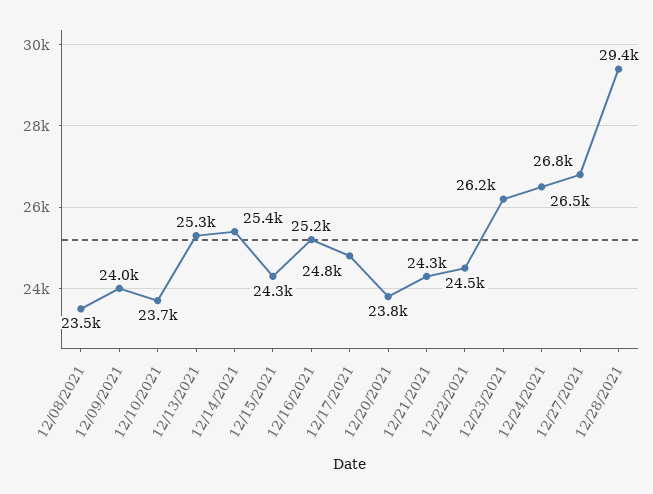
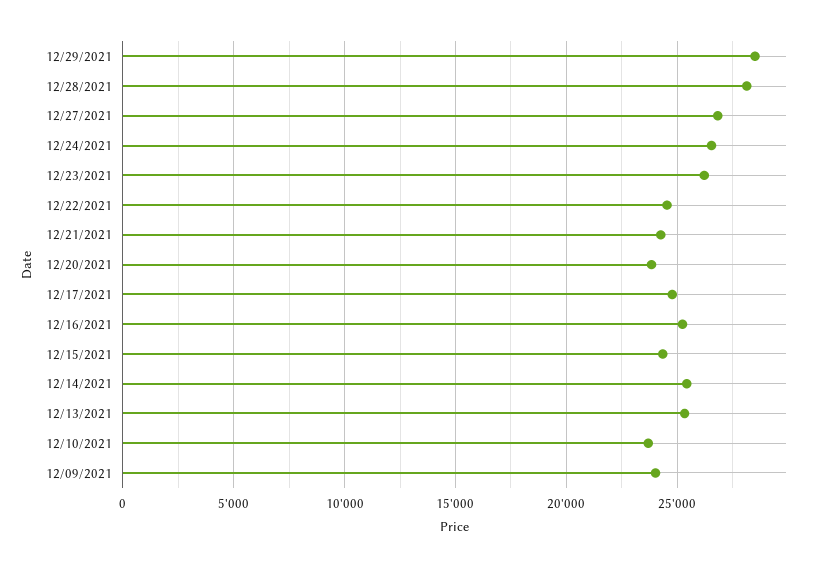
12/08/2021: 23500 -> none
12/28/2021: 29400 -> 28000
12/29/2021: none -> 28500

